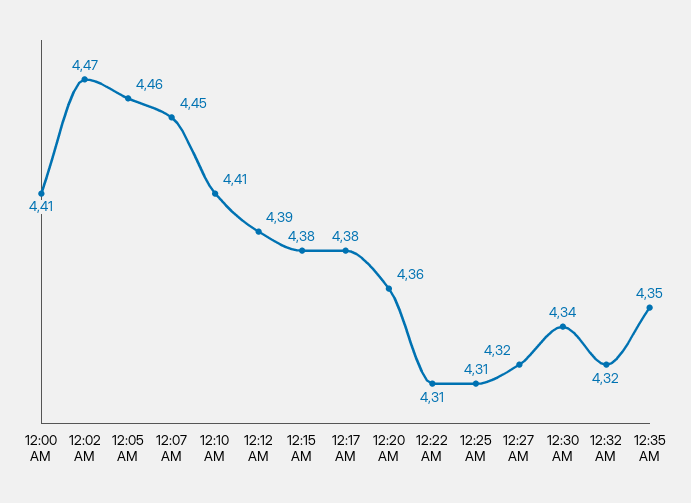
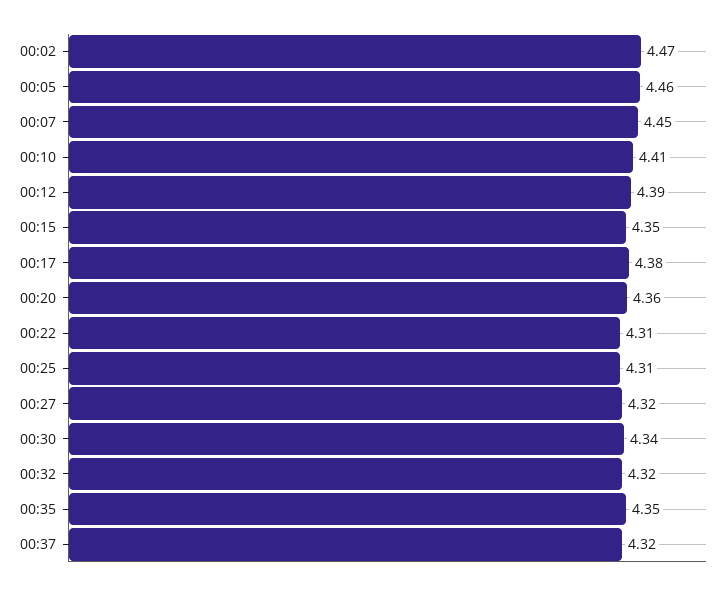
12:00 AM: 4.41 -> none
12:15 AM: 4.38 -> 4.35
00:37: none -> 4.32

